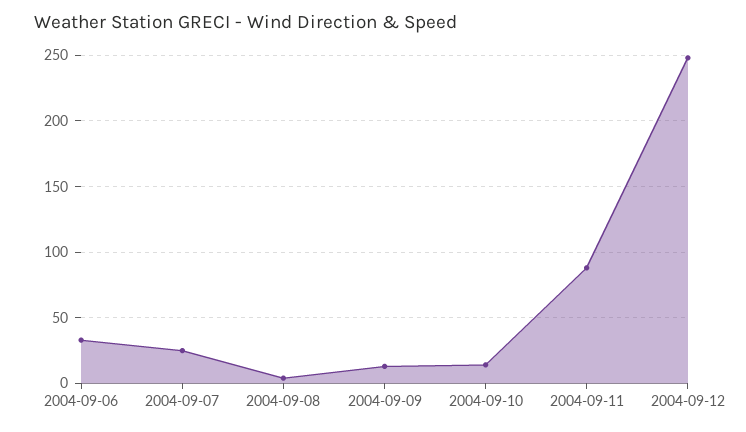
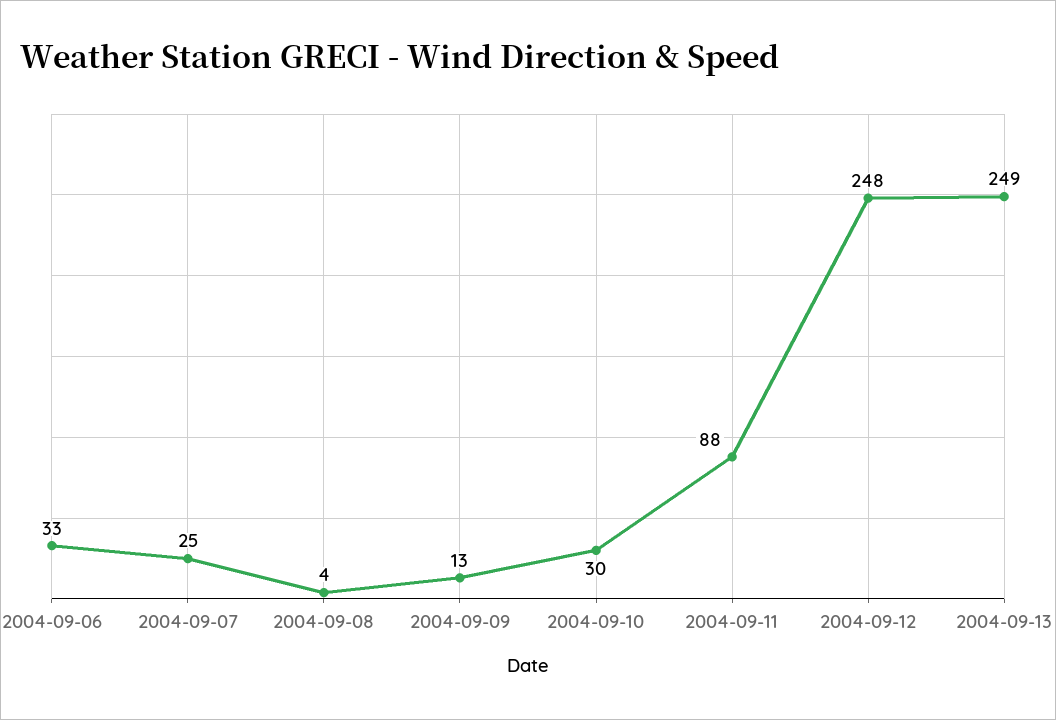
2004-09-10: 15 -> 30
2004-09-13: none -> 249

